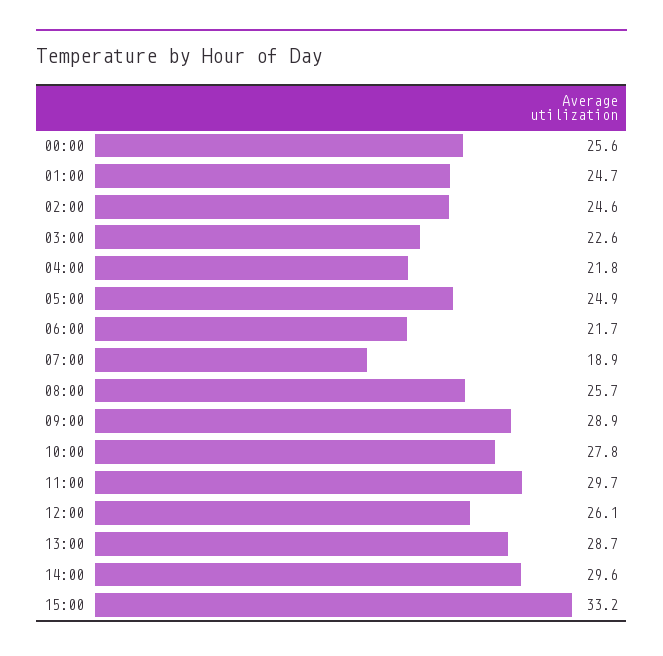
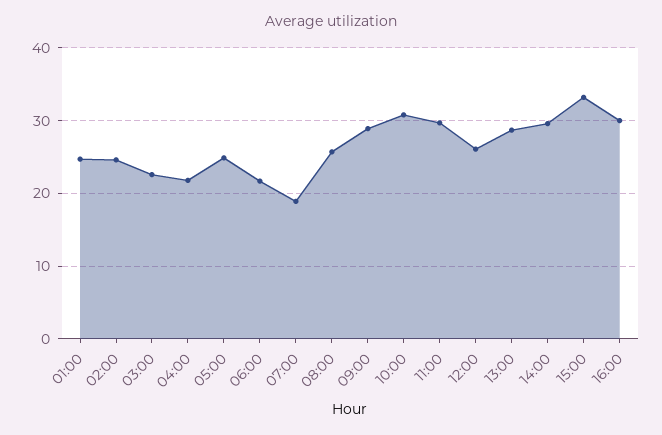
00:00: 25.6 -> none
10:00: 27.8 -> 31
16:00: none -> 30

